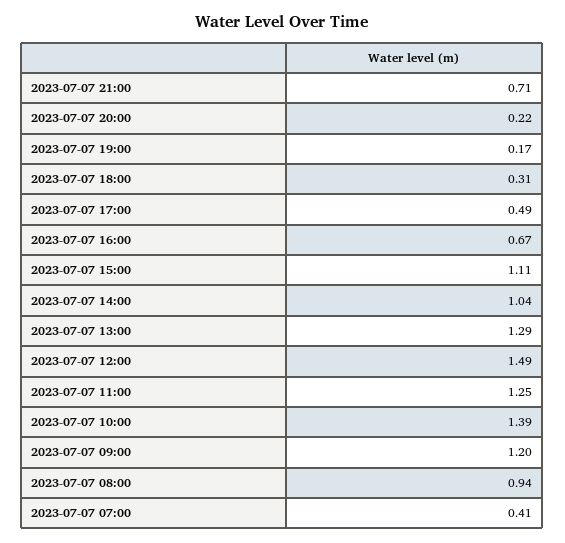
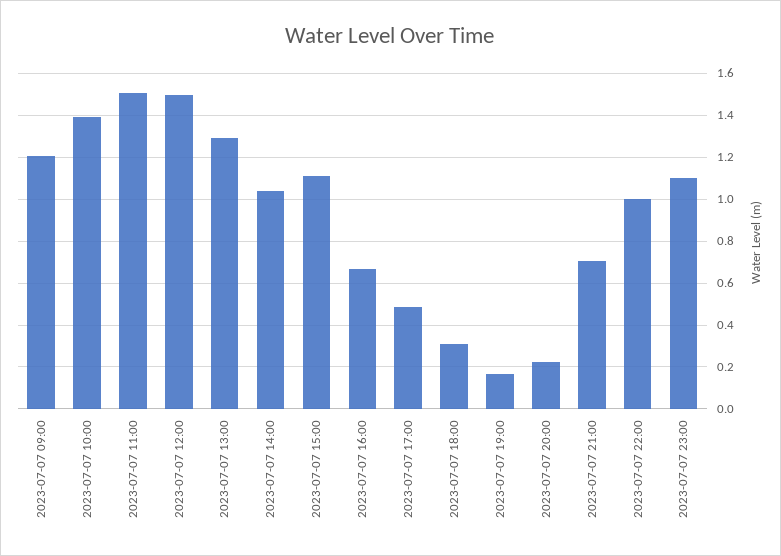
2023-07-07 11:00: 1.25 -> 1.5
2023-07-07 08:00: 0.94 -> none
2023-07-07 07:00: 0.41 -> none
2023-07-07 22:00: none -> 1
2023-07-07 23:00: none -> 1.1

